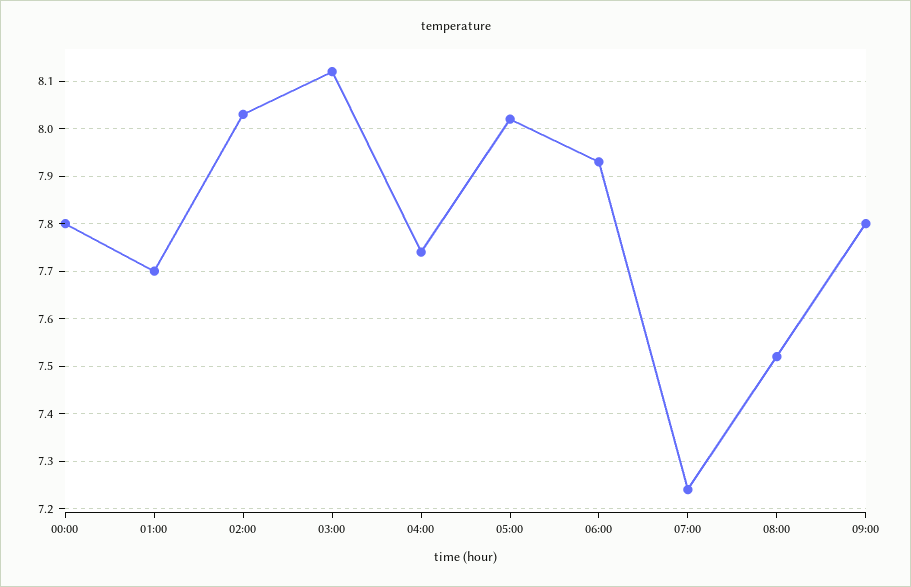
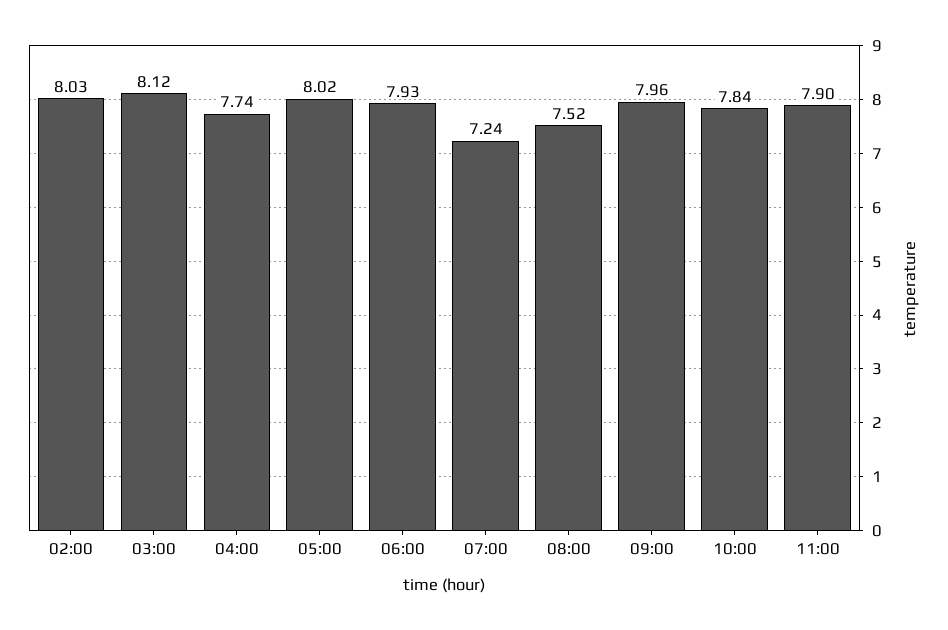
00:00: 7.8 -> none
01:00: 7.7 -> none
09:00: 7.8 -> 7.96
10:00: none -> 7.84
11:00: none -> 7.9

